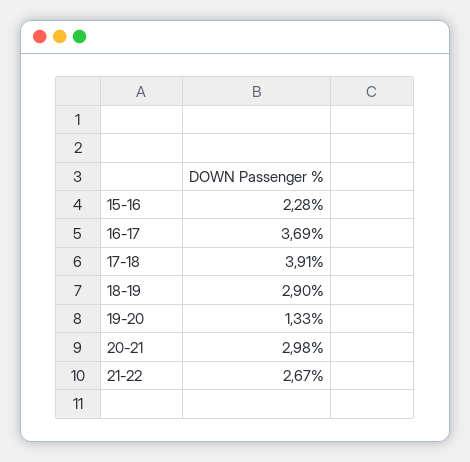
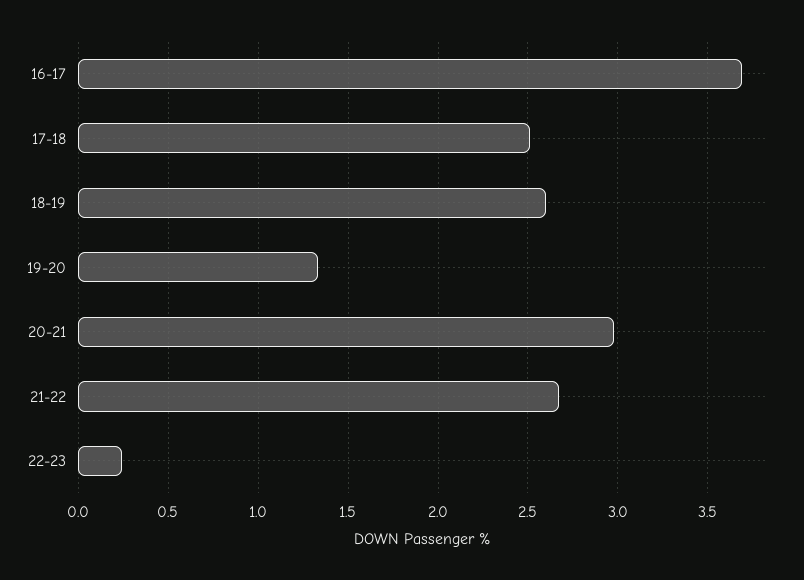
15-16: 2.28 -> none
17-18: 3.91 -> 2.5
18-19: 2.9 -> 2.6
22-23: none -> 0.25

